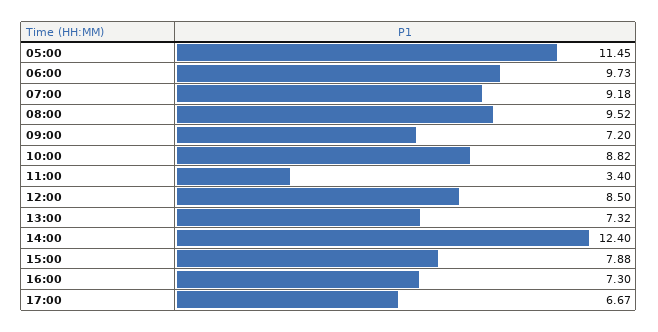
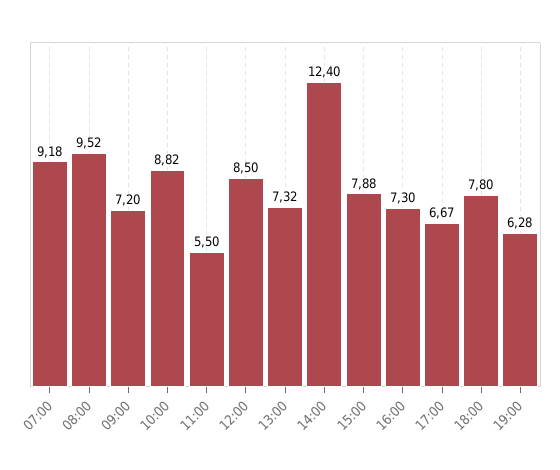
05:00: 11.45 -> none
06:00: 9.73 -> none
11:00: 3.4 -> 5.5
18:00: none -> 7.8
19:00: none -> 6.28

